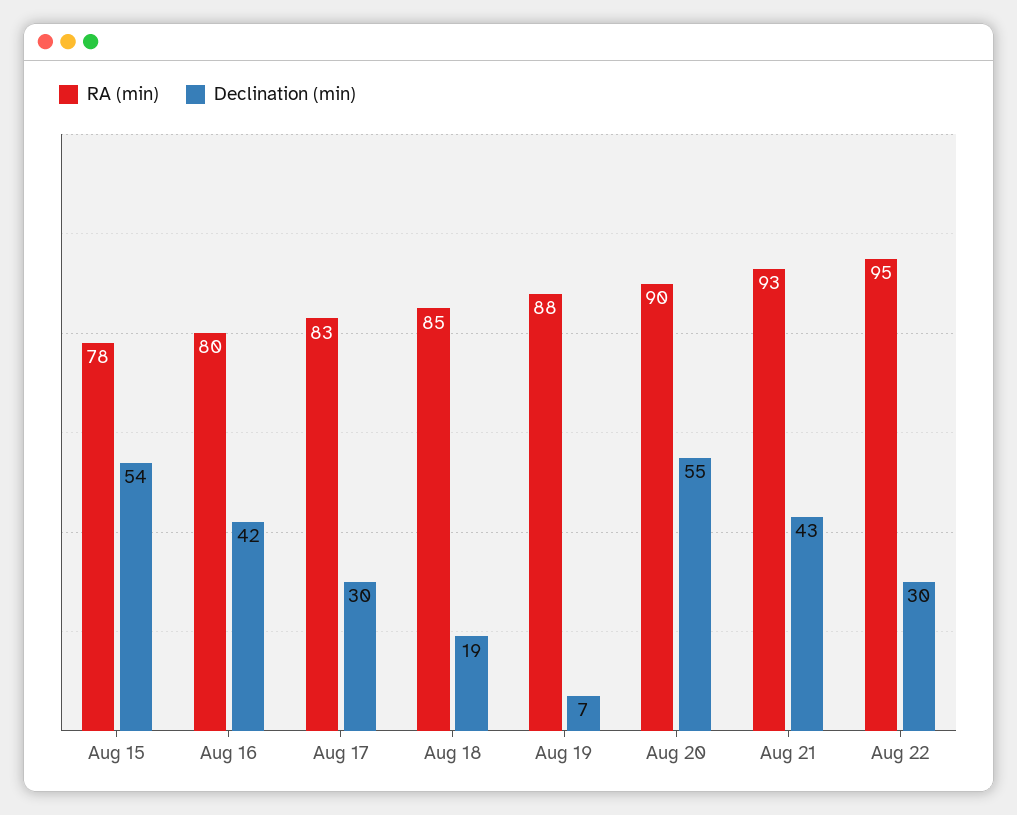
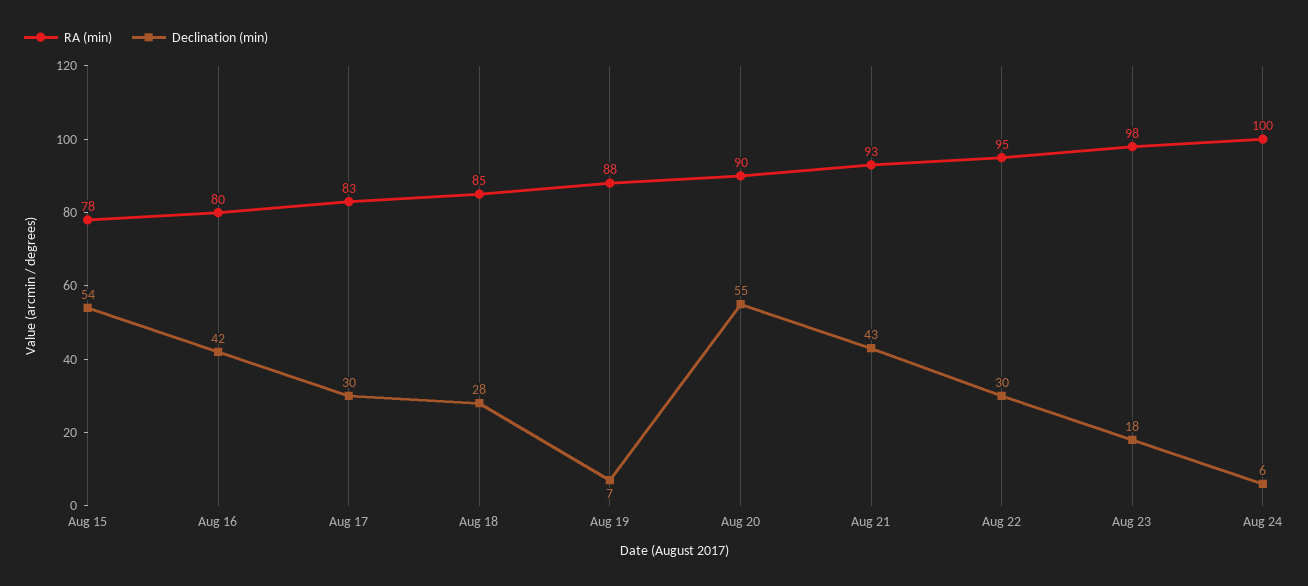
Declination (min), Aug 18: 19 -> 28
RA (min), Aug 23: none -> 98
Declination (min), Aug 23: none -> 18
RA (min), Aug 24: none -> 100
Declination (min), Aug 24: none -> 6

